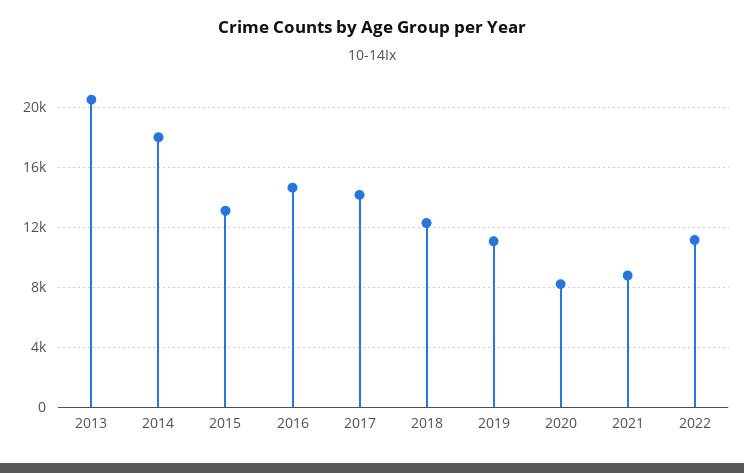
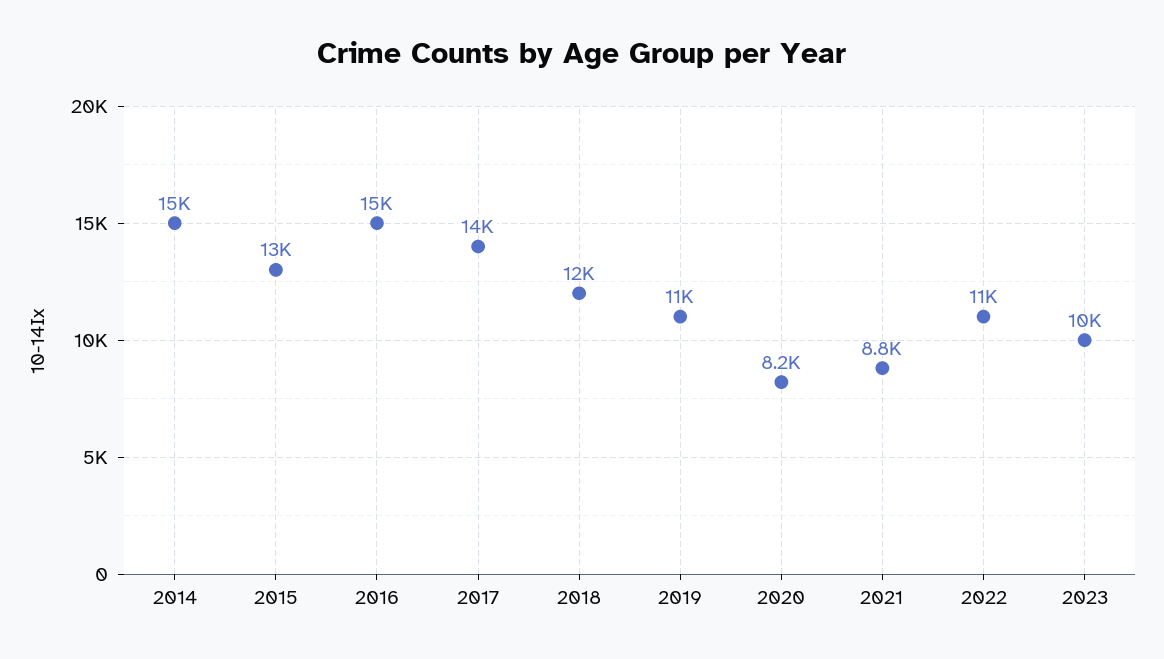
2013: 20500 -> none
2014: 18000 -> 15000
2023: none -> 10000

